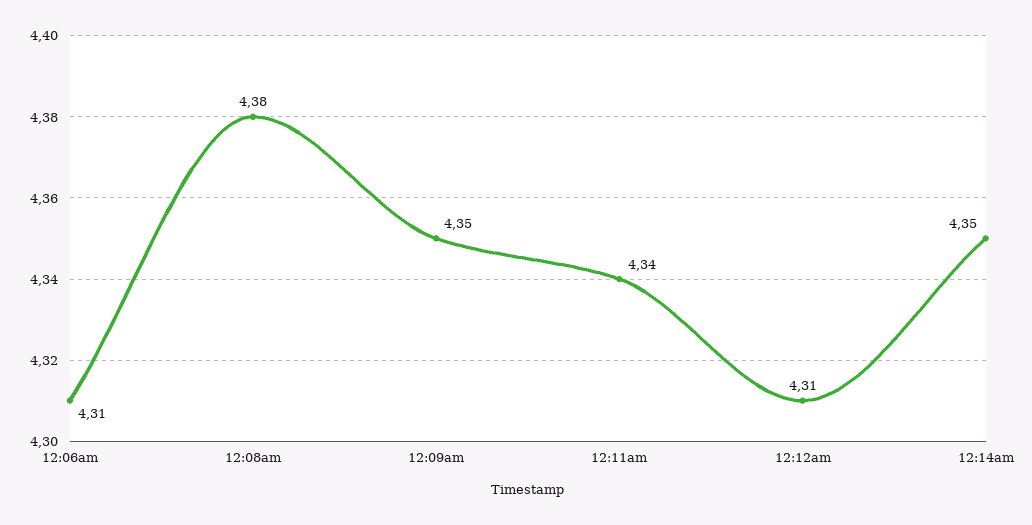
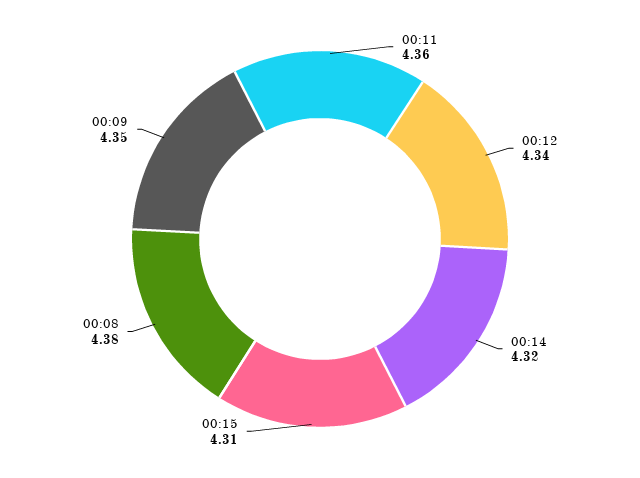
12:06am: 4.31 -> none
12:11am: 4.34 -> 4.36
12:12am: 4.31 -> 4.34
12:14am: 4.35 -> 4.32
00:15: none -> 4.31

